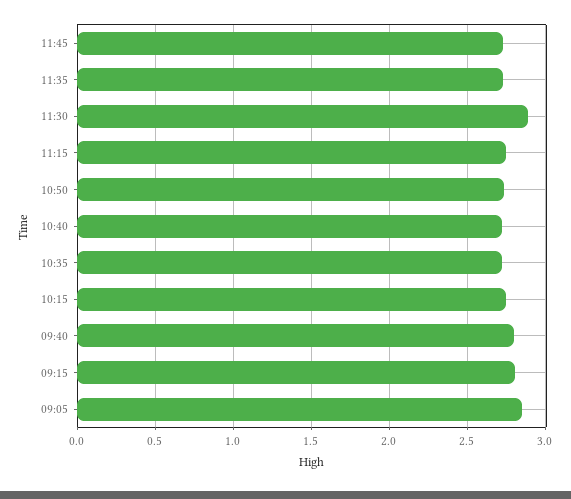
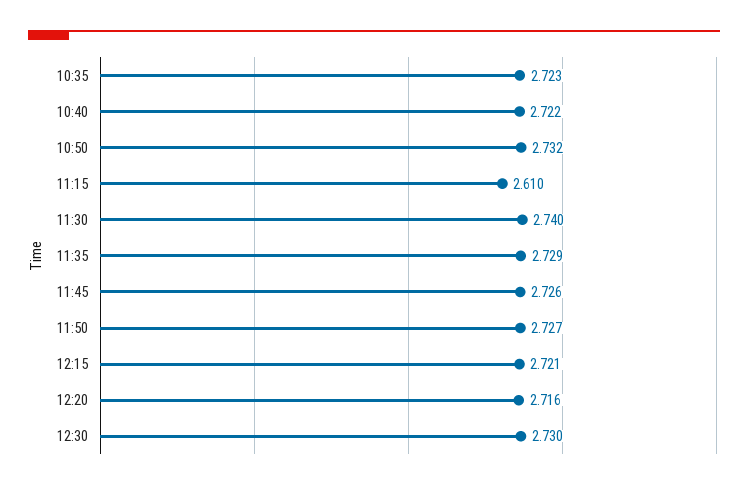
11:30: 2.9 -> 2.74
11:15: 2.75 -> 2.61
10:15: 2.75 -> none
09:40: 2.8 -> none
09:15: 2.8 -> none
09:05: 2.85 -> none
11:50: none -> 2.727
12:15: none -> 2.721
12:20: none -> 2.716
12:30: none -> 2.73

